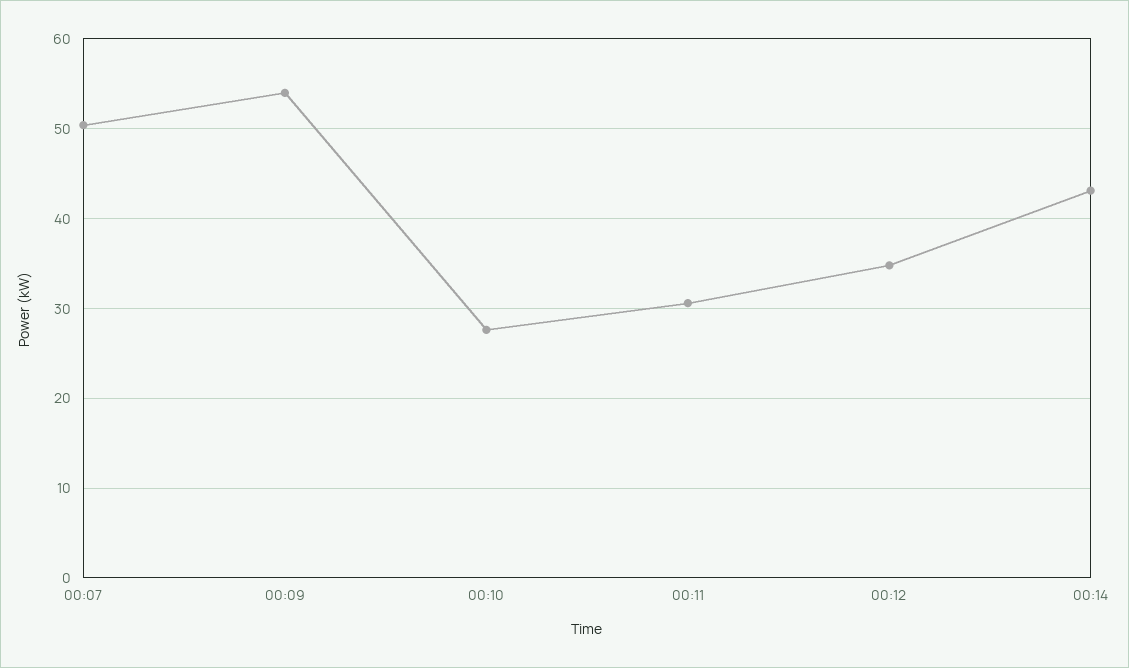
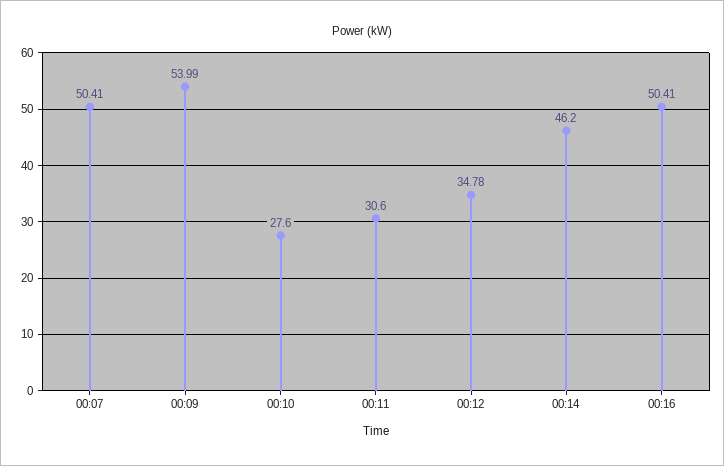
00:14: 43 -> 46.2
00:16: none -> 50.41

